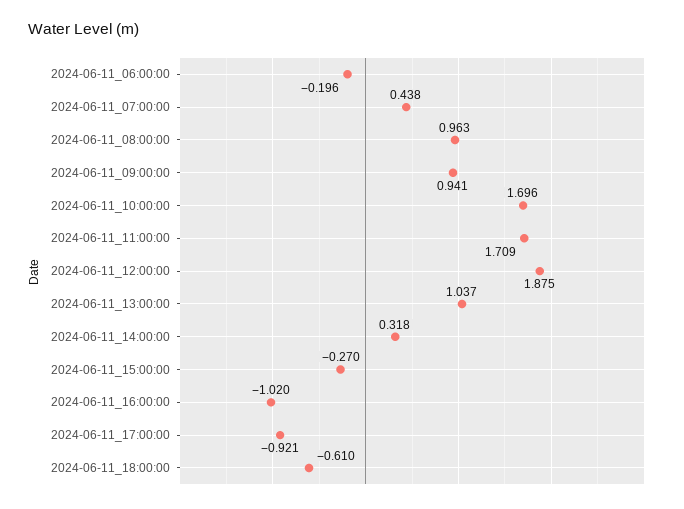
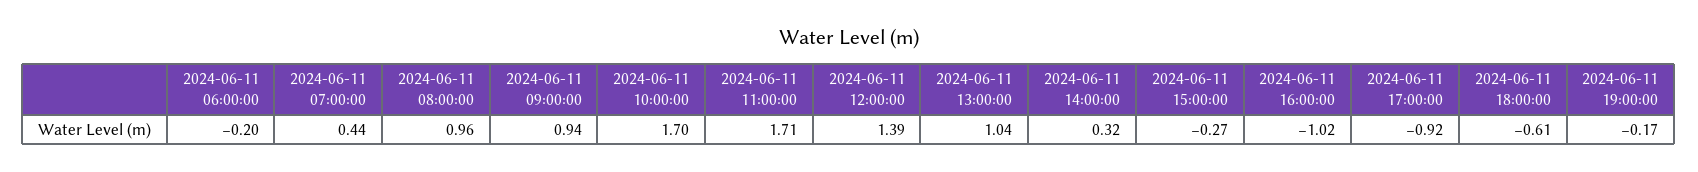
2024-06-11_12:00:00: 1.875 -> 1.39
2024-06-11 19:00:00: none -> -0.17

